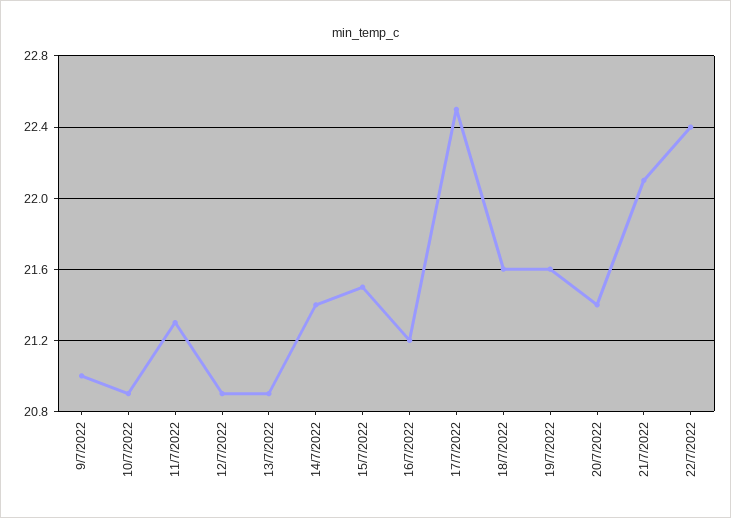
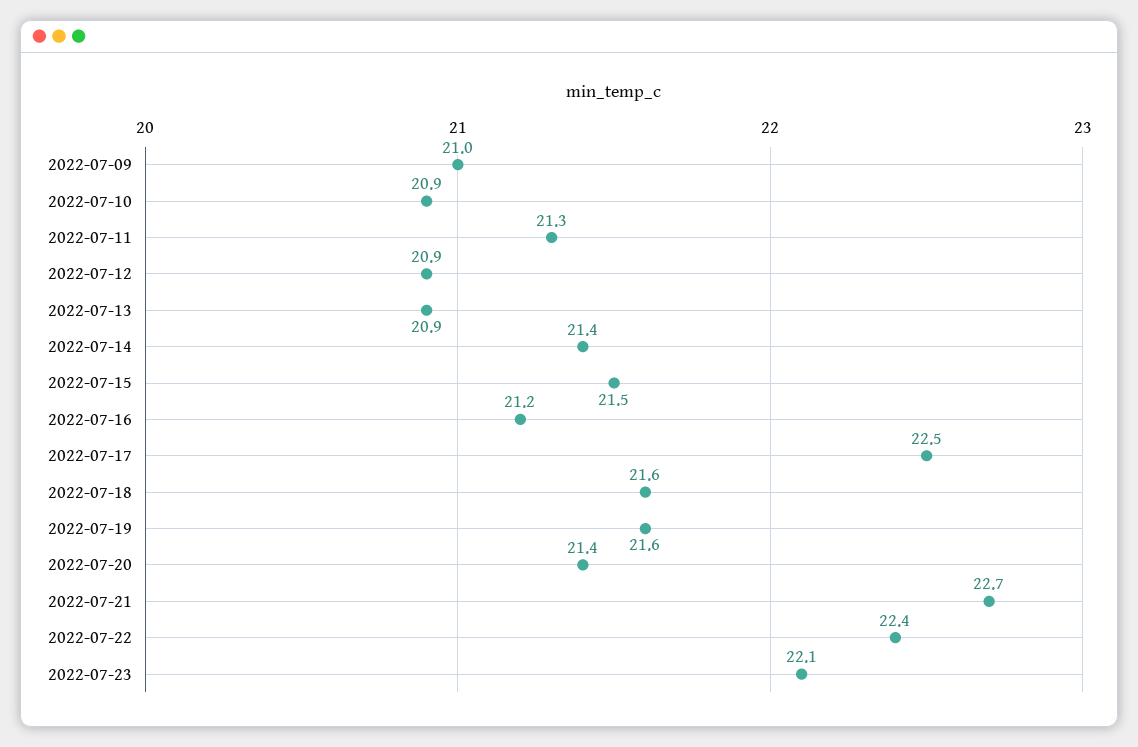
21/7/2022: 22.1 -> 22.7
2022-07-23: none -> 22.1

